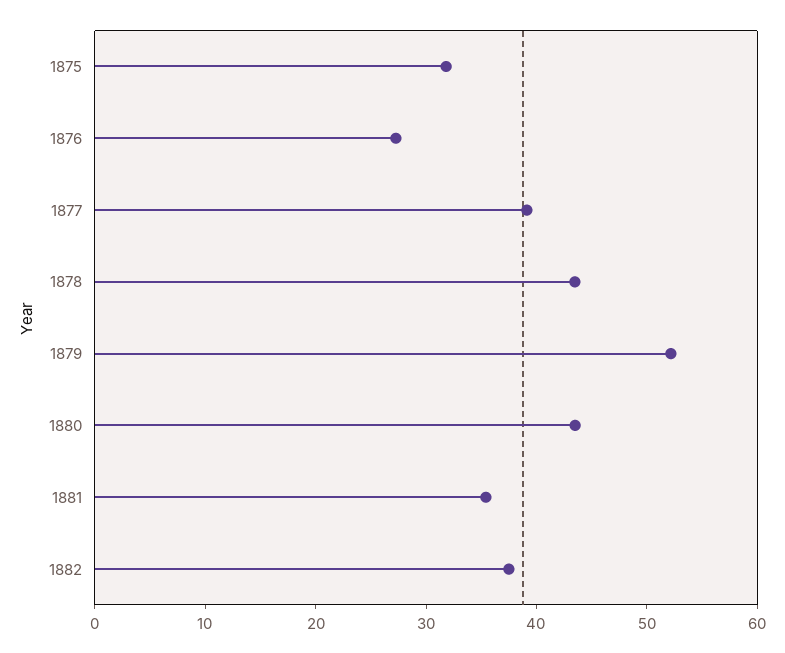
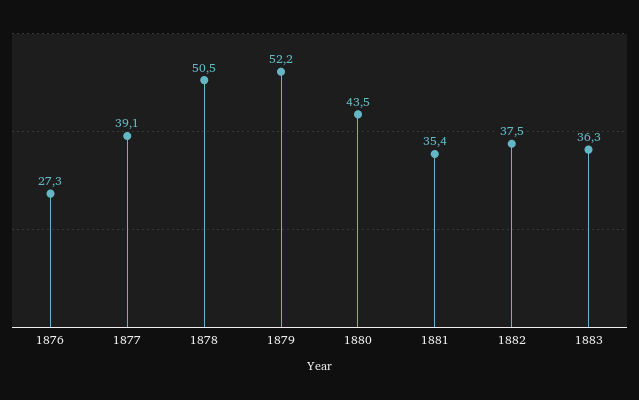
1875: 32 -> none
1878: 44 -> 50.5
1883: none -> 36.3

